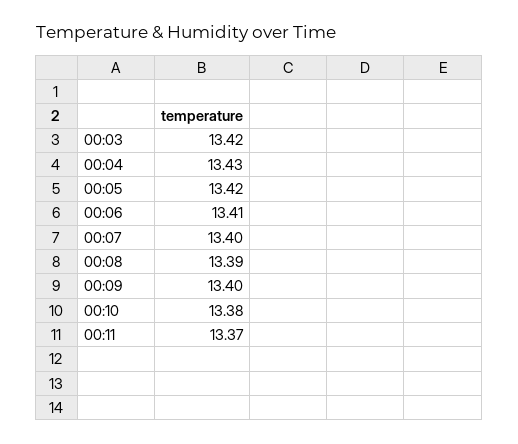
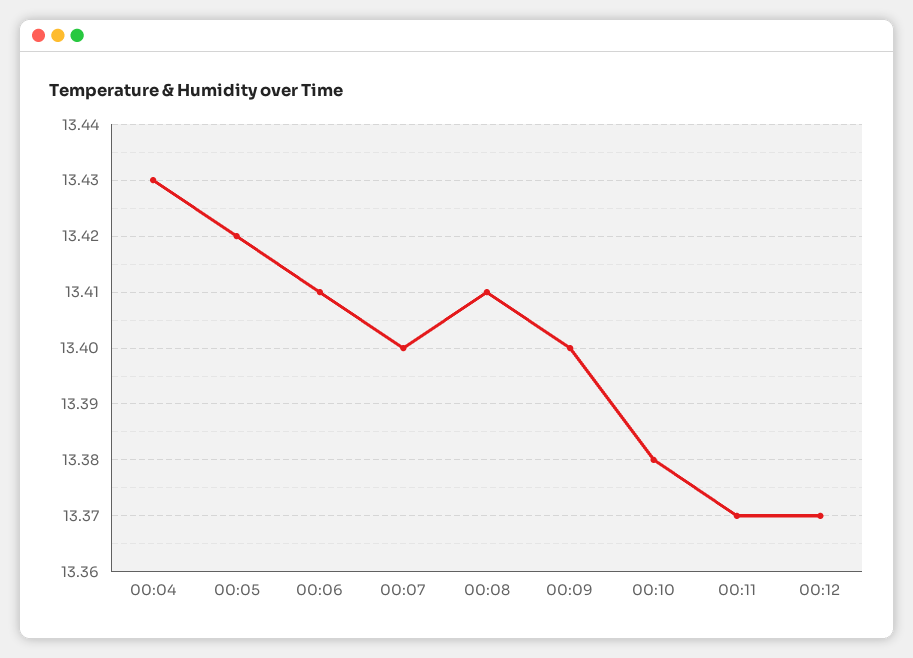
00:03: 13.42 -> none
00:08: 13.39 -> 13.41
00:12: none -> 13.37

